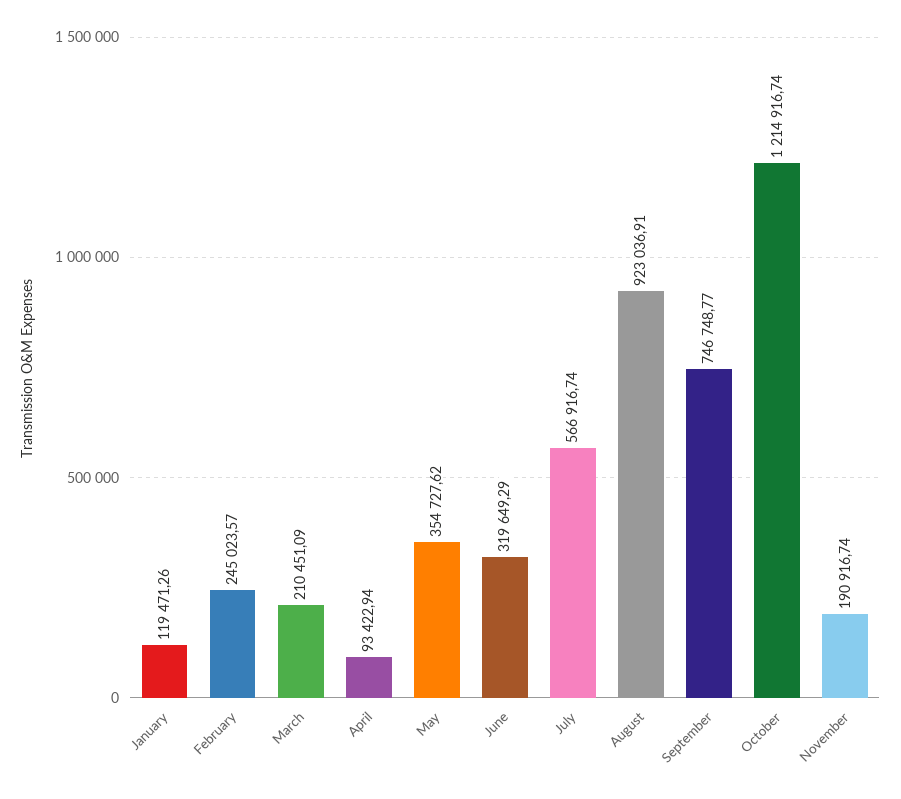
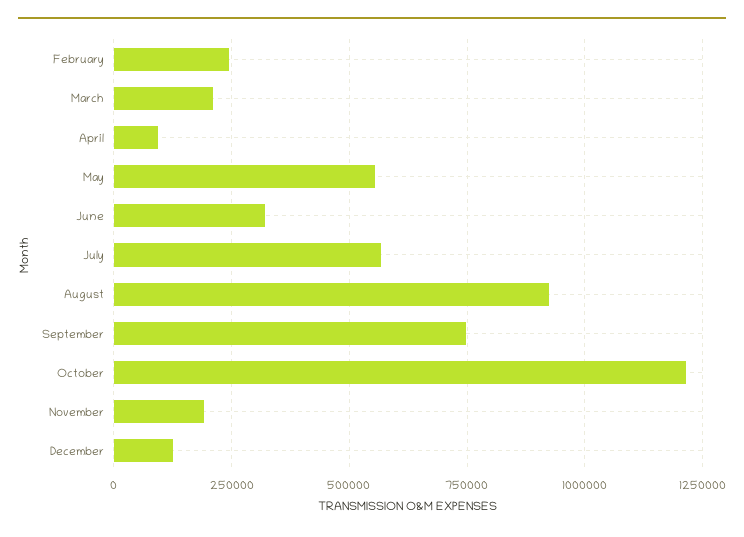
January: 119471.26 -> none
May: 354727.62 -> 550000
December: none -> 125000

